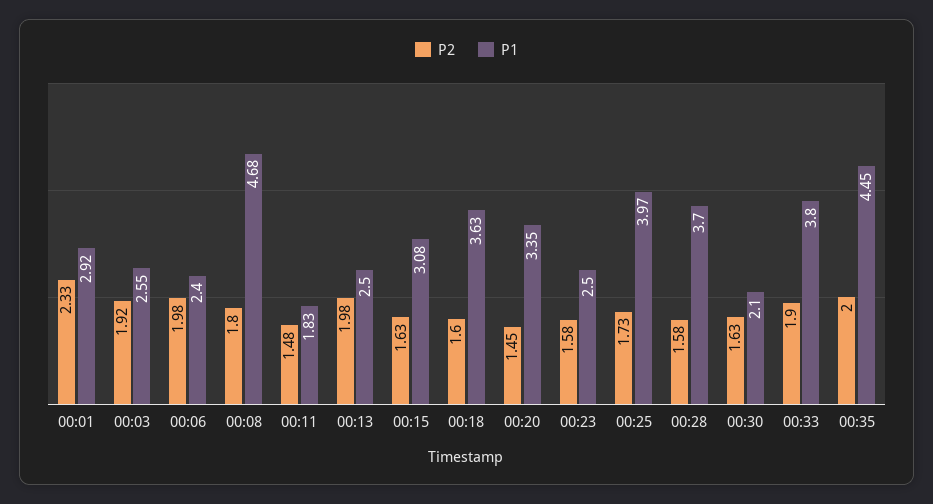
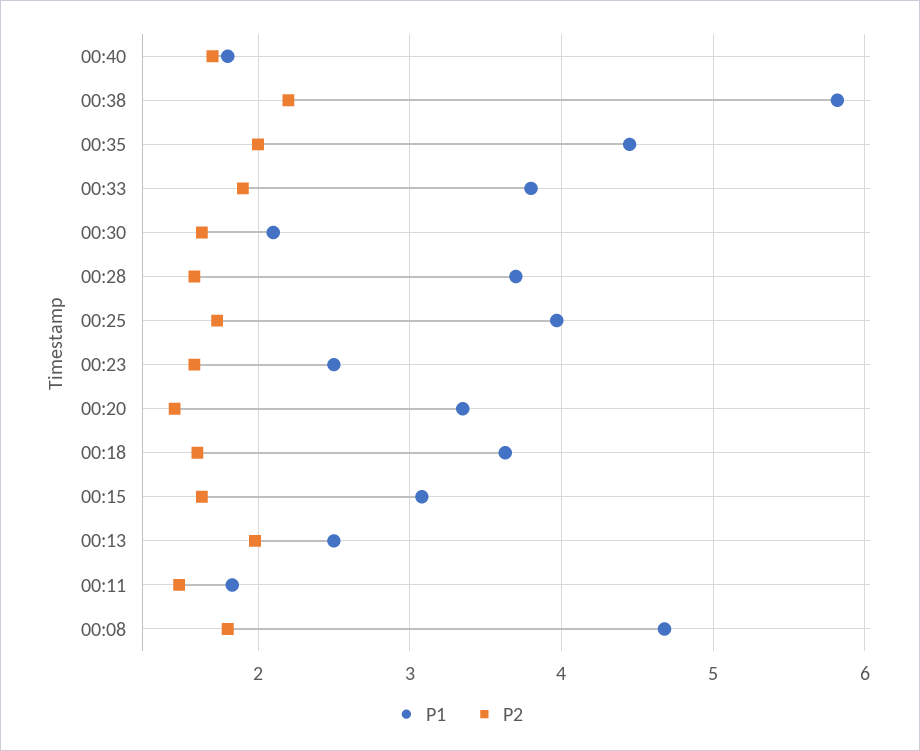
P2, 00:01: 2.33 -> none
P1, 00:01: 2.92 -> none
P2, 00:03: 1.92 -> none
P1, 00:03: 2.55 -> none
P2, 00:06: 1.98 -> none
P1, 00:06: 2.4 -> none
P1, 00:40: none -> 1.8
P2, 00:40: none -> 1.7
P1, 00:38: none -> 5.8
P2, 00:38: none -> 2.2

